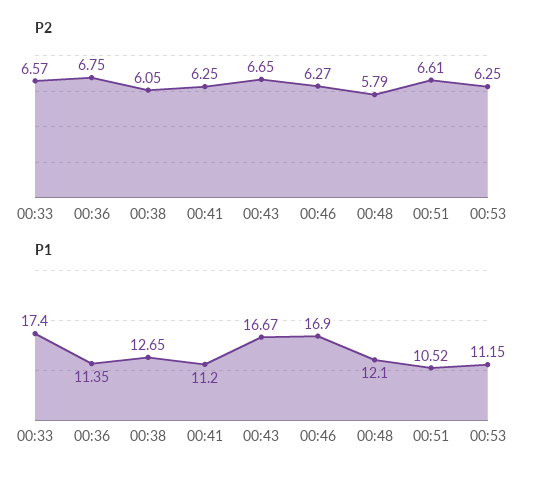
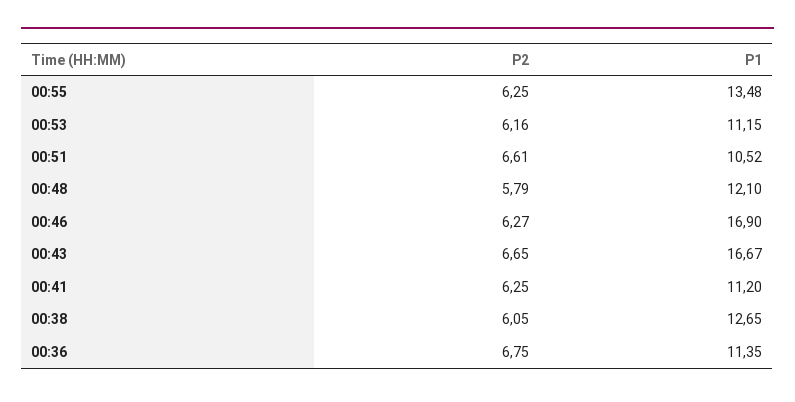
P2, 00:33: 6.57 -> none
P2, 00:53: 6.25 -> 6.16
P1, 00:33: 17.4 -> none
P2, 00:55: none -> 6.25
P1, 00:55: none -> 13.48

